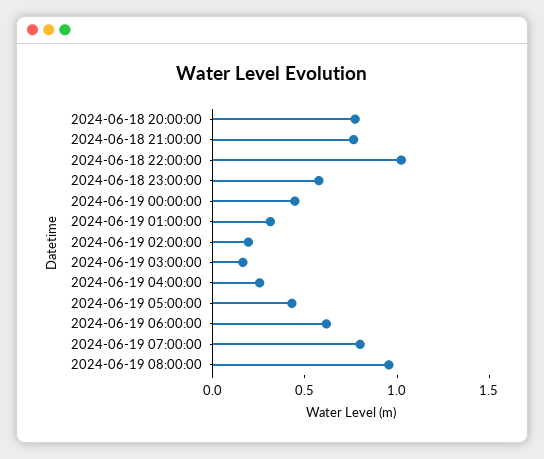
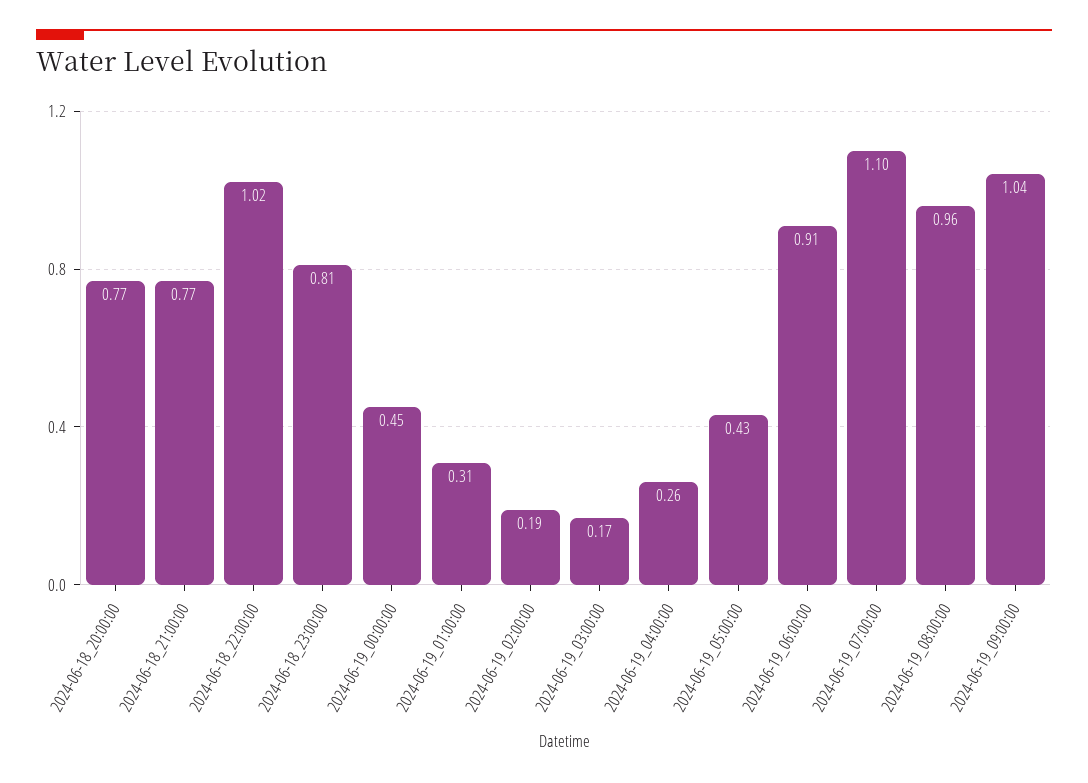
2024-06-18 23:00:00: 0.6 -> 0.81
2024-06-19 06:00:00: 0.6 -> 0.91
2024-06-19 07:00:00: 0.8 -> 1.1
2024-06-19_09:00:00: none -> 1.04

